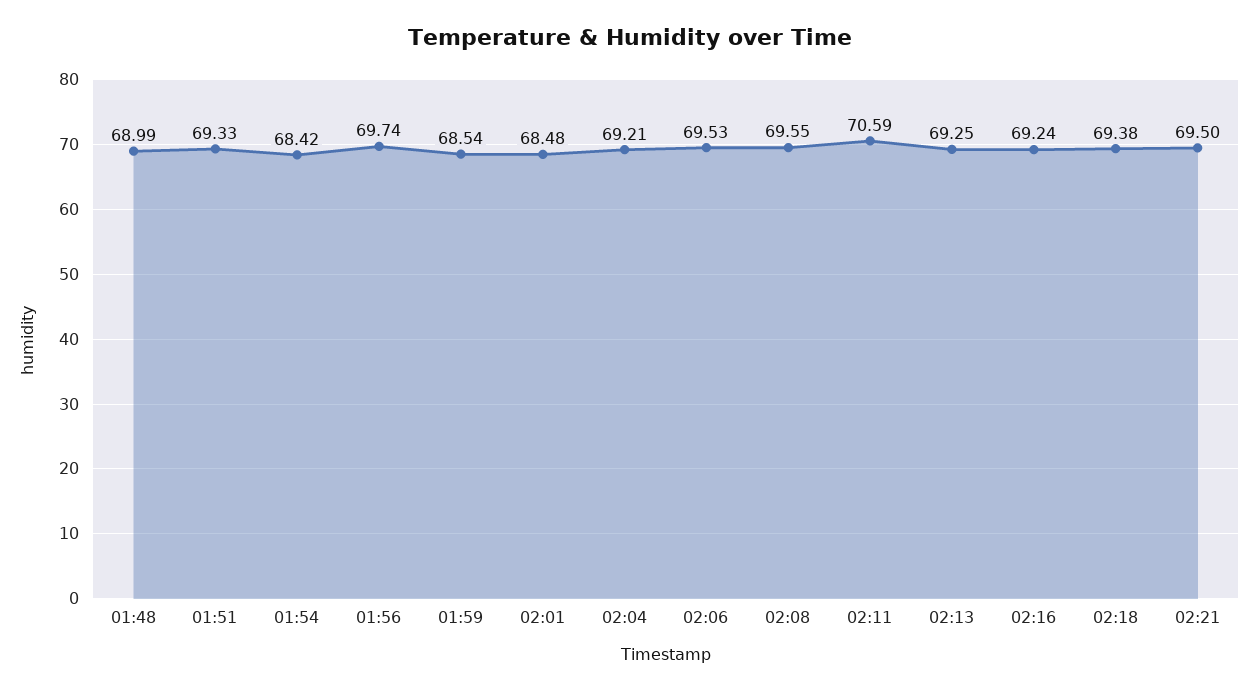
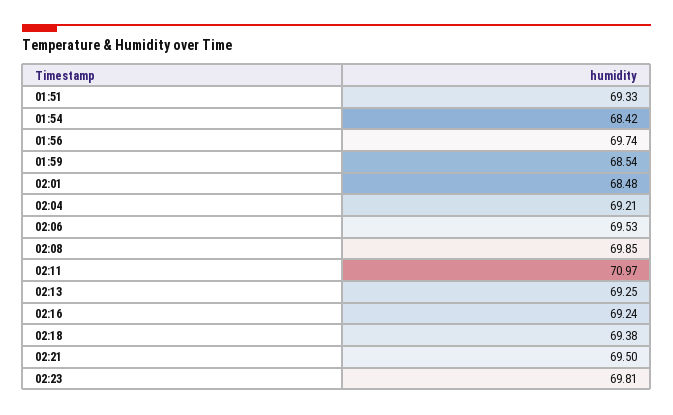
01:48: 68.99 -> none
02:08: 69.55 -> 69.85
02:11: 70.59 -> 70.97
02:23: none -> 69.81

